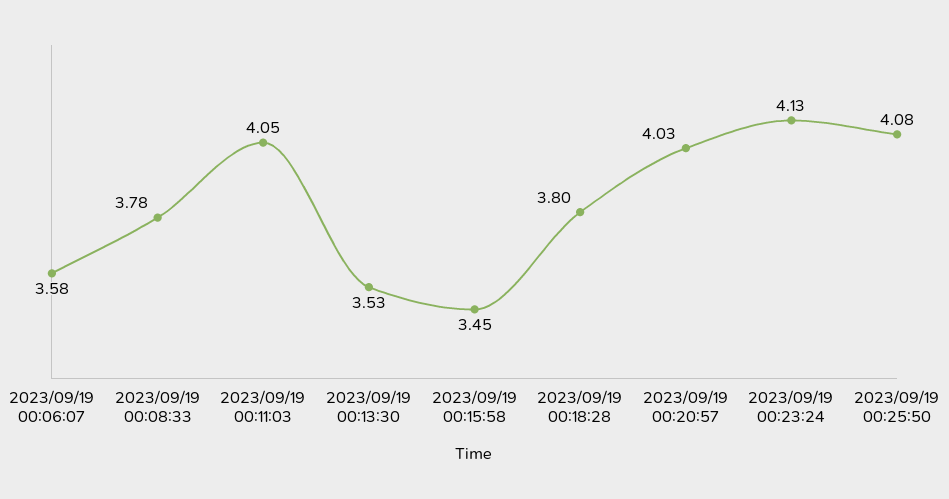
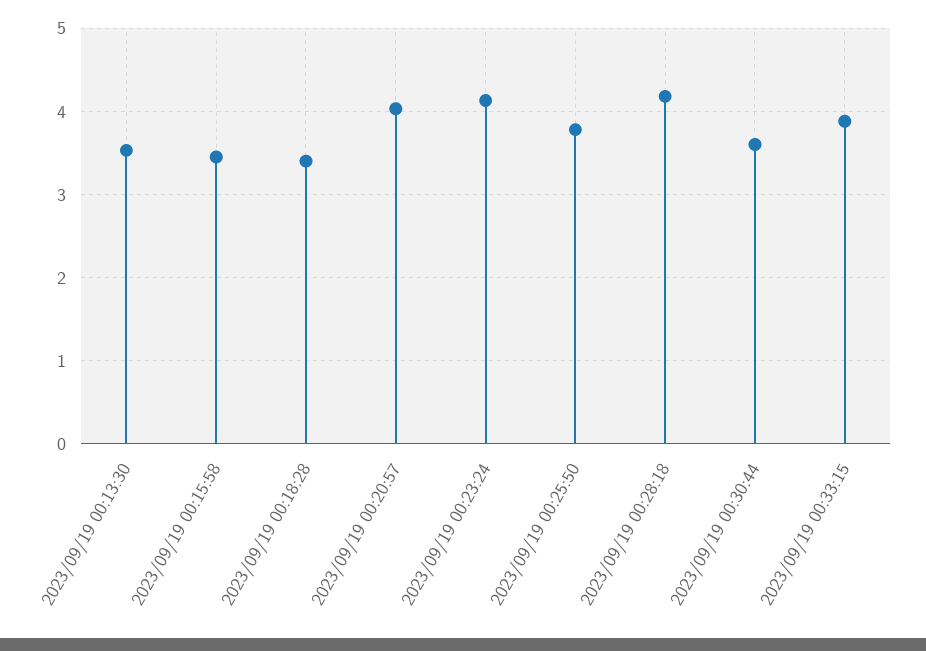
2023/09/19 00:06:07: 3.58 -> none
2023/09/19 00:08:33: 3.78 -> none
2023/09/19 00:11:03: 4.05 -> none
2023/09/19 00:18:28: 3.8 -> 3.4
2023/09/19 00:25:50: 4.08 -> 3.8
2023/09/19 00:28:18: none -> 4.2
2023/09/19 00:30:44: none -> 3.6
2023/09/19 00:33:15: none -> 3.9

